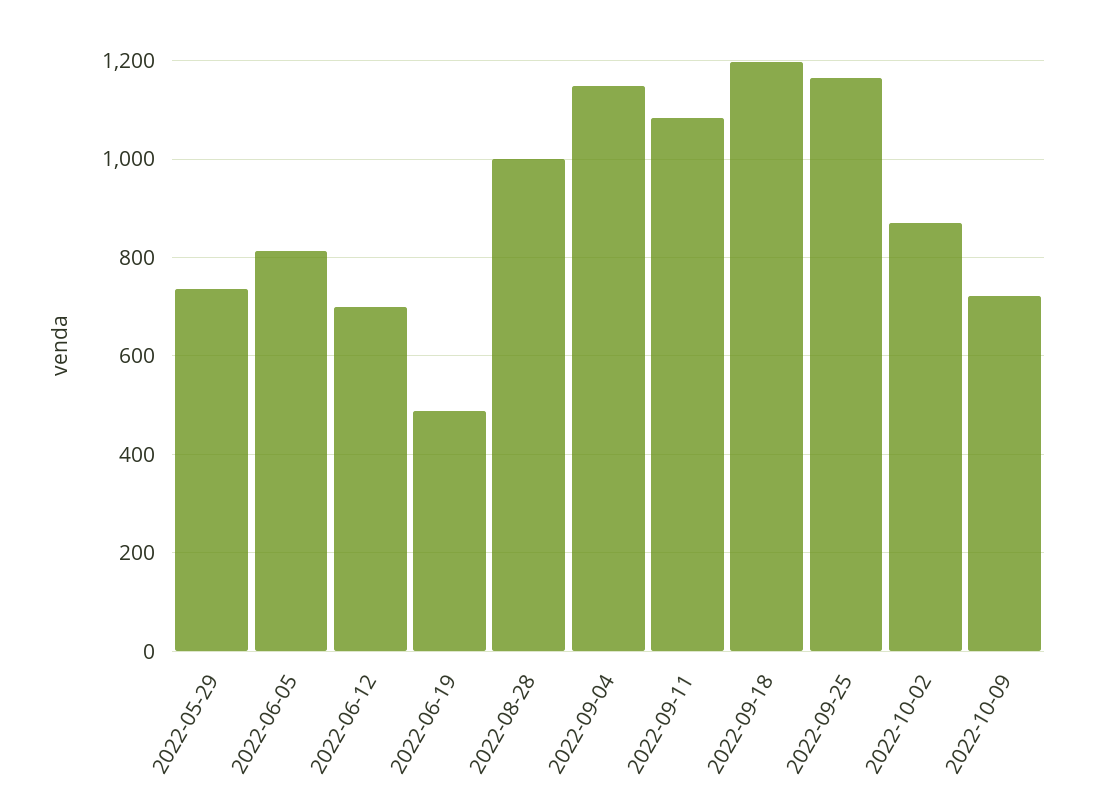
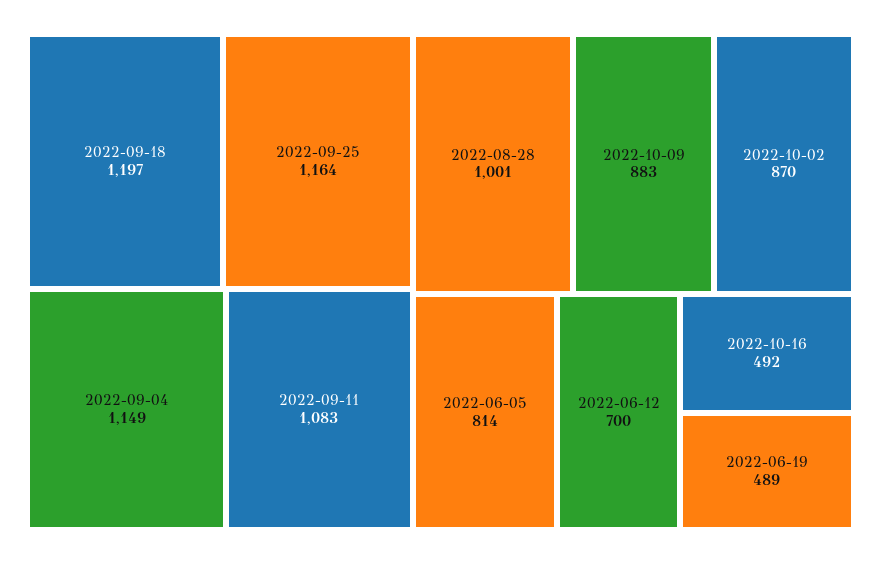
2022-05-29: 740 -> none
2022-10-09: 720 -> 883
2022-10-16: none -> 492

